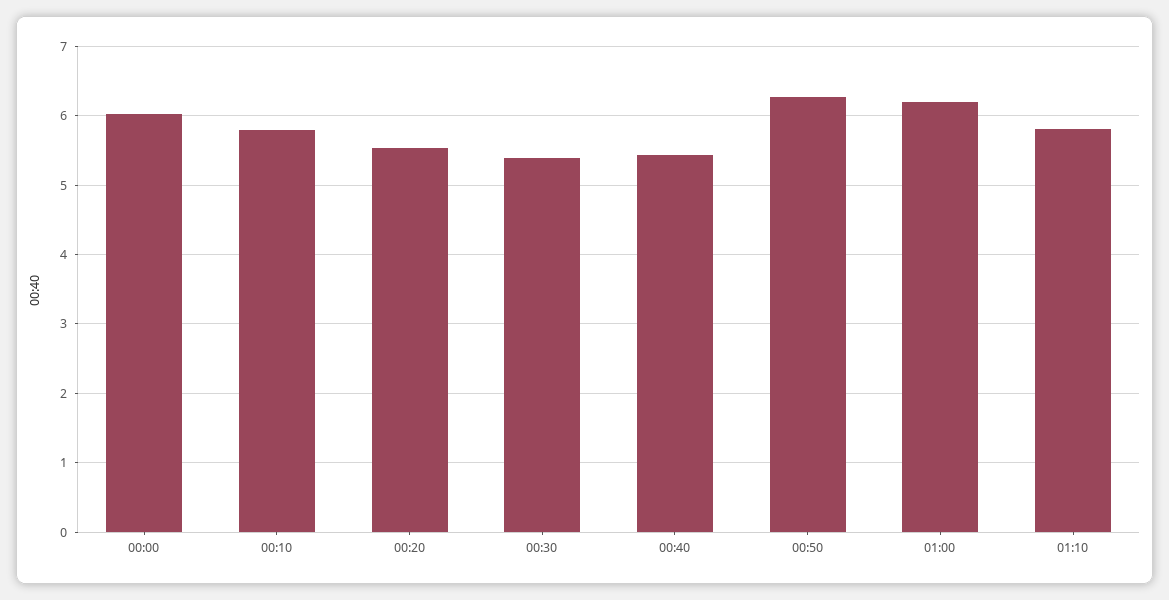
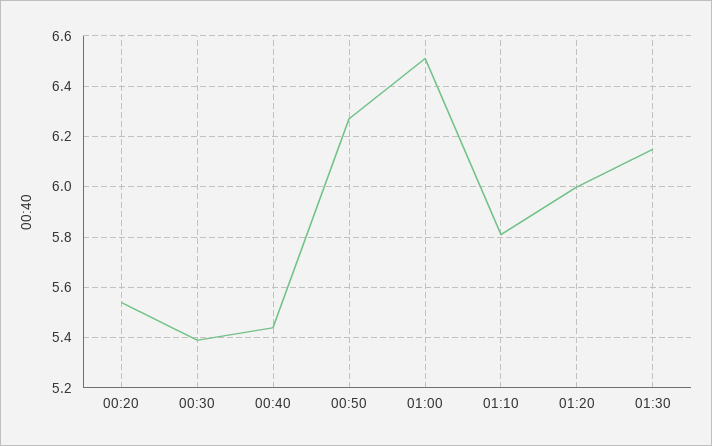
00:00: 6 -> none
00:10: 5.8 -> none
01:00: 6.2 -> 6.5
01:20: none -> 6
01:30: none -> 6.15

